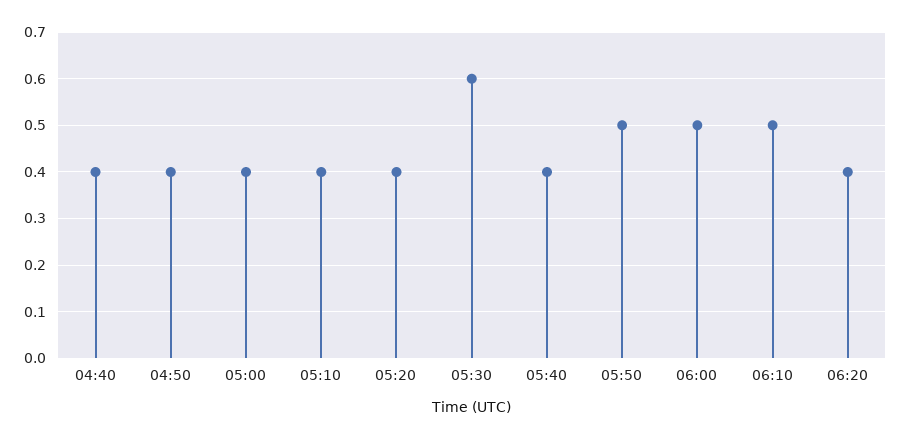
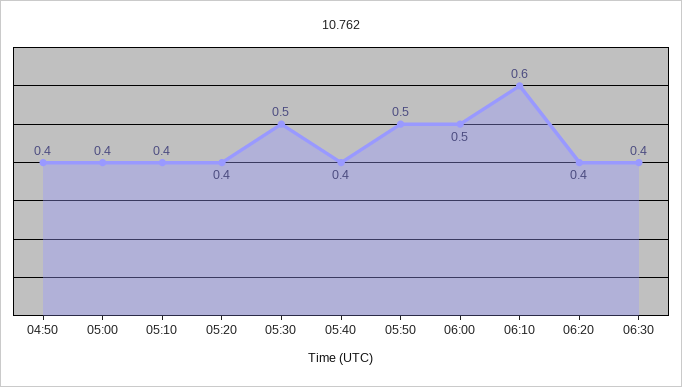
04:40: 0.4 -> none
05:30: 0.6 -> 0.5
06:10: 0.5 -> 0.6
06:30: none -> 0.4

